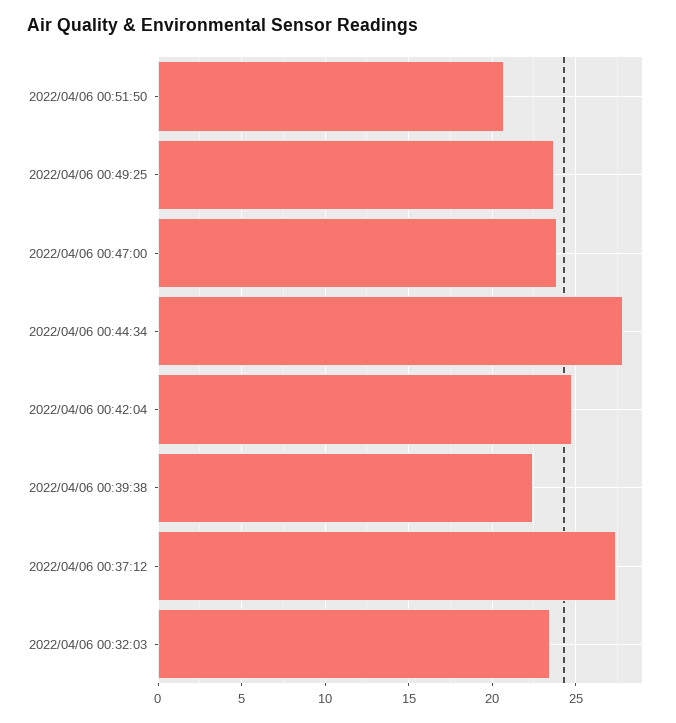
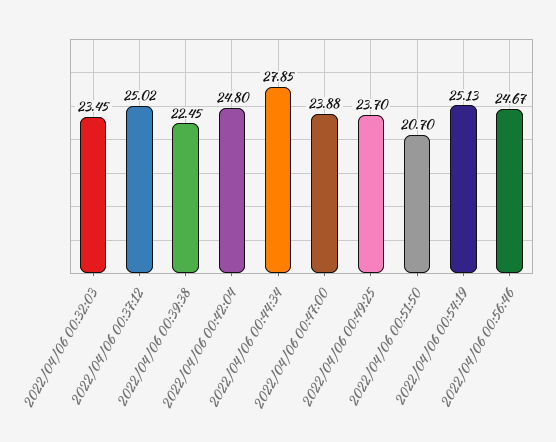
2022/04/06 00:37:12: 27.5 -> 25.02
2022/04/06 00:54:19: none -> 25.13
2022/04/06 00:56:46: none -> 24.67

